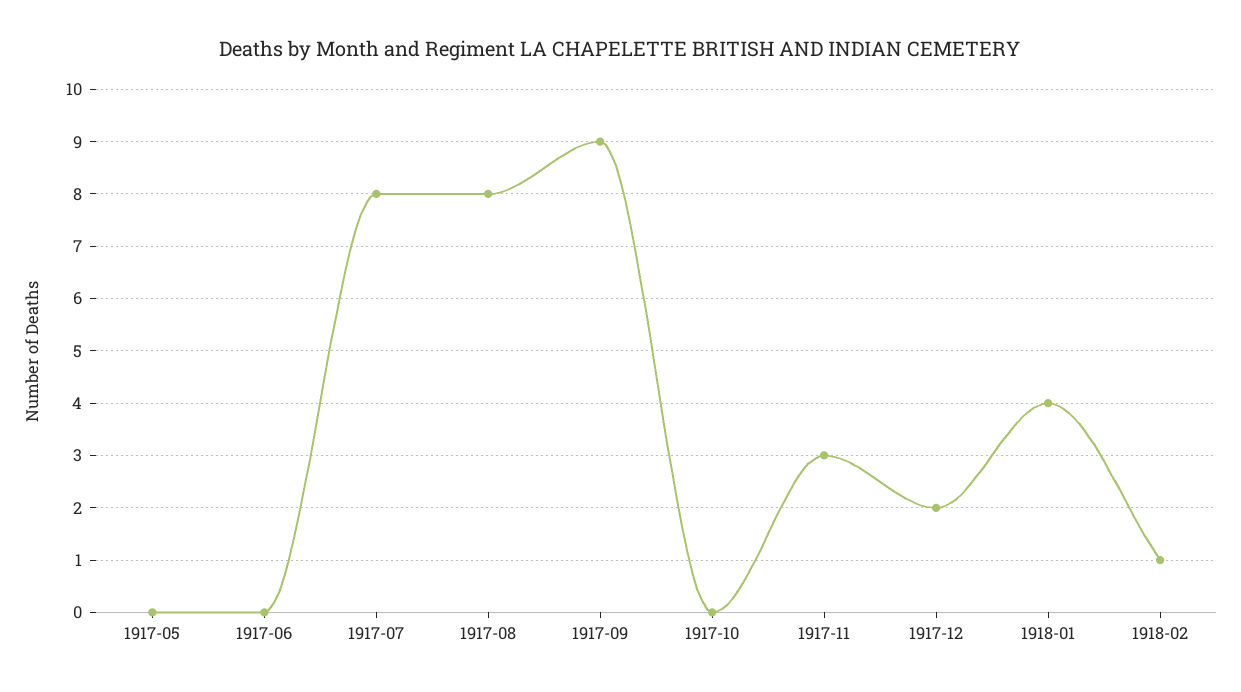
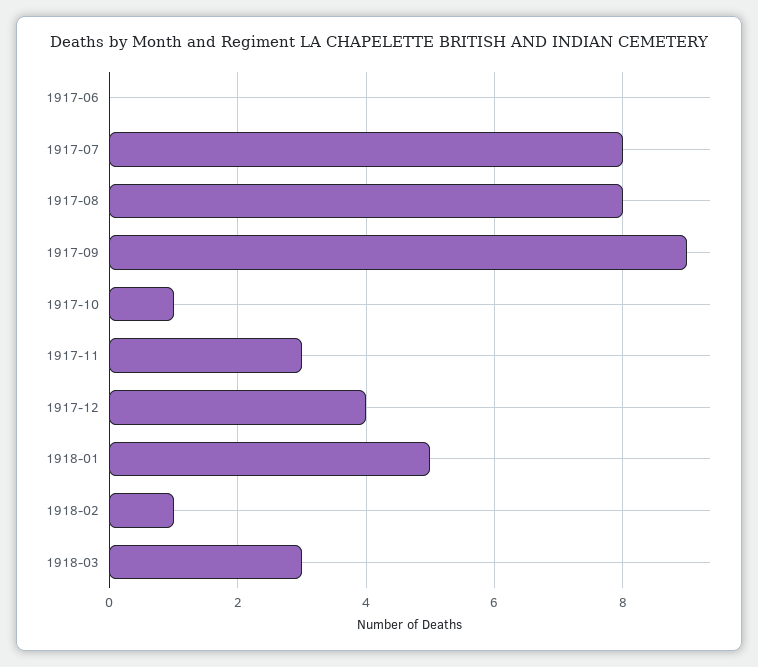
1917-05: 0 -> none
1917-10: 0 -> 1
1917-12: 2 -> 4
1918-01: 4 -> 5
1918-03: none -> 3

